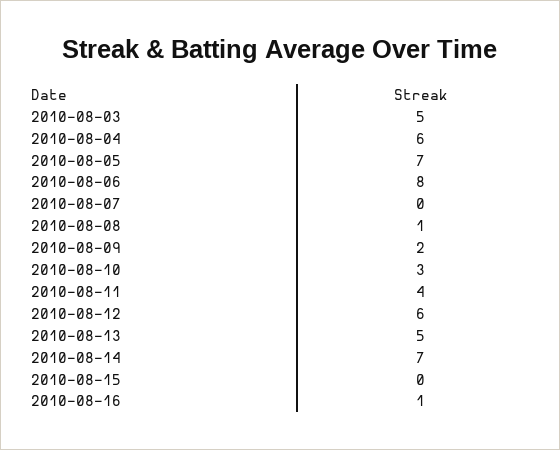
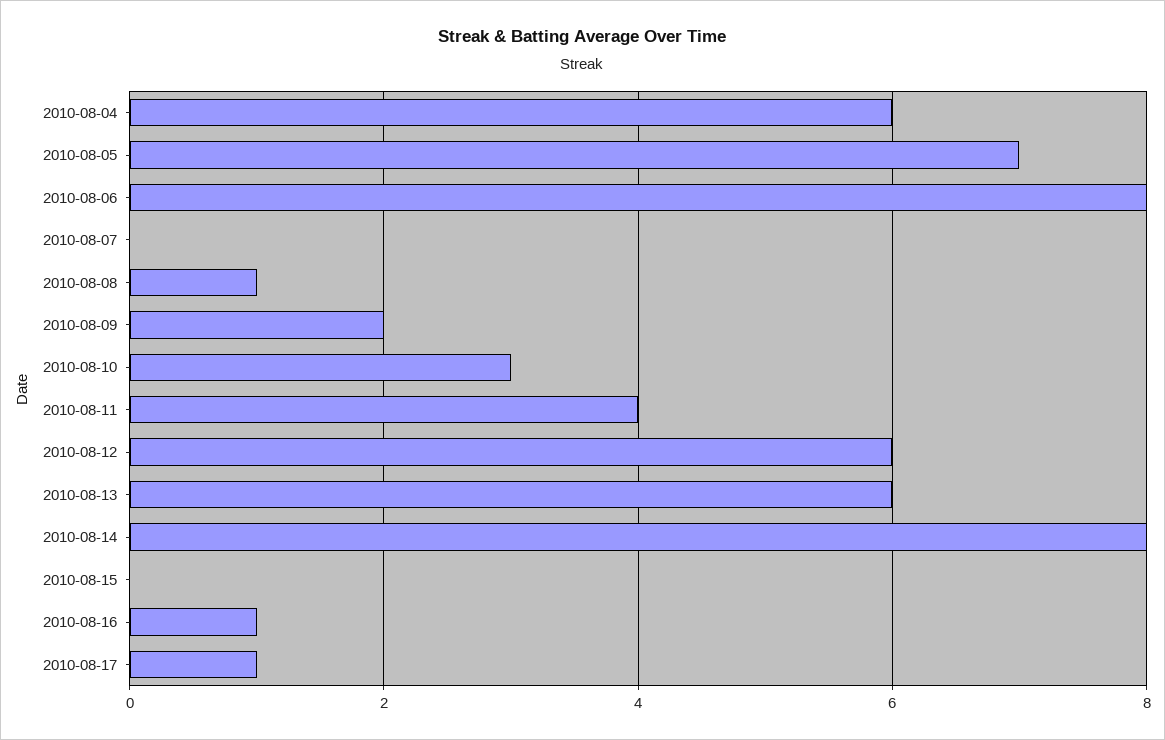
2010-08-03: 5 -> none
2010-08-13: 5 -> 6
2010-08-14: 7 -> 8
2010-08-17: none -> 1

